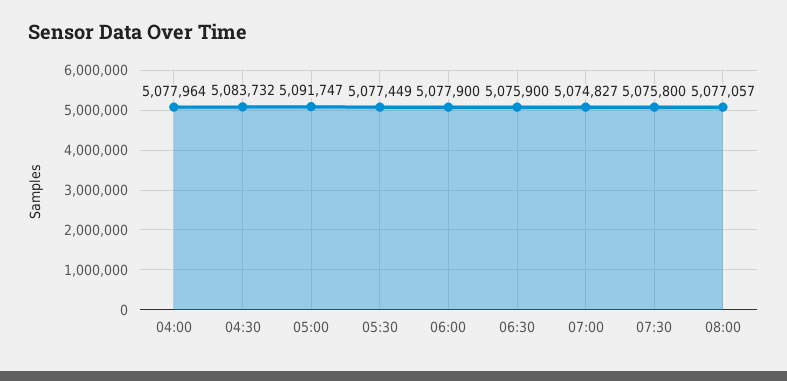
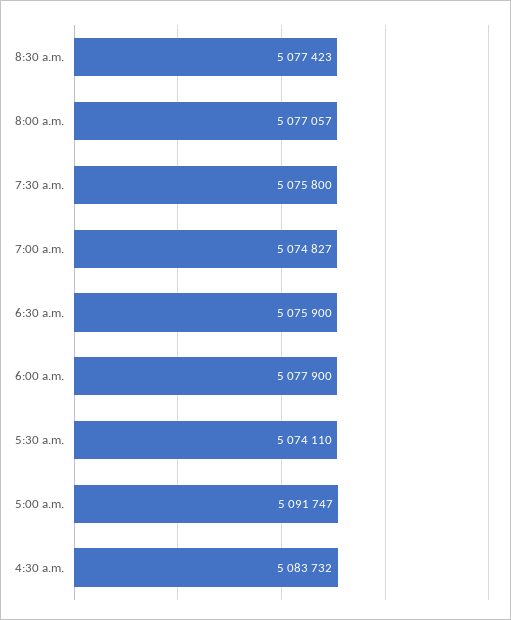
04:00: 5077964 -> none
05:30: 5077449 -> 5074110
8:30 a.m.: none -> 5077423

